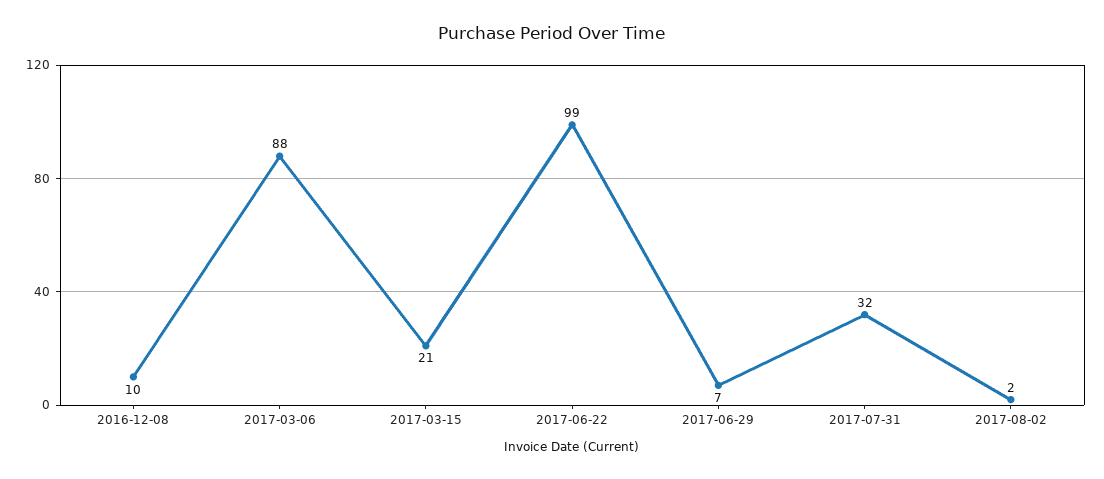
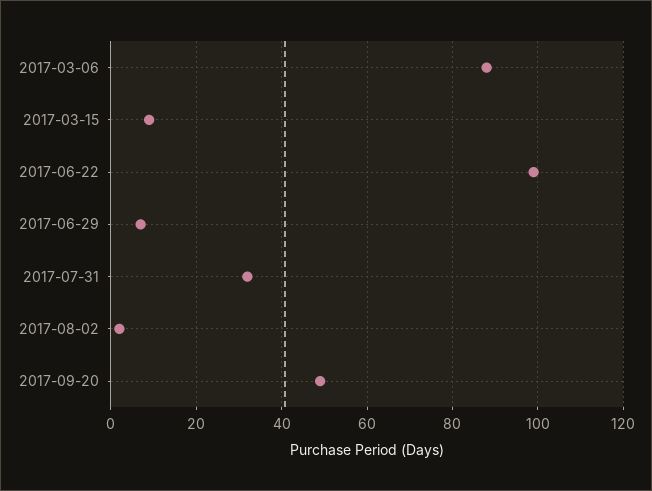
2016-12-08: 10 -> none
2017-03-15: 21 -> 10
2017-09-20: none -> 50

